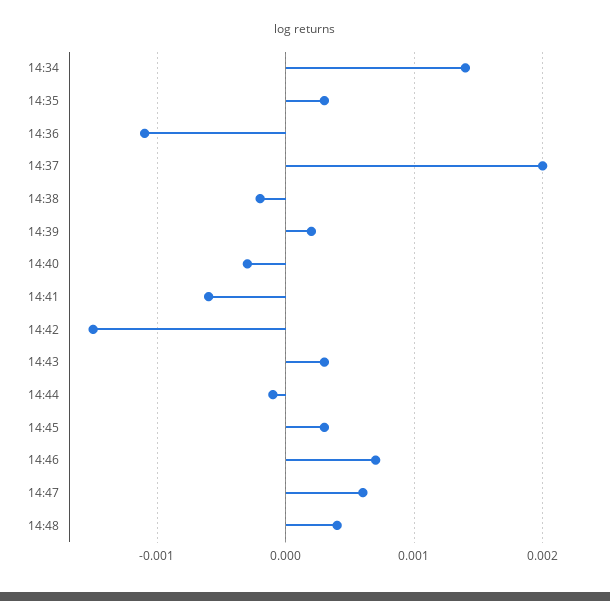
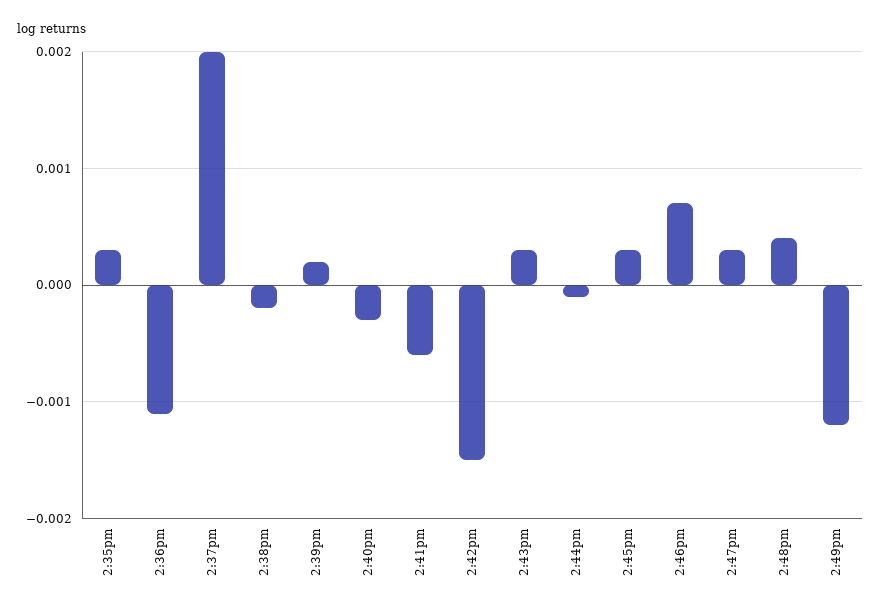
14:34: 0.0014 -> none
14:47: 0.0006 -> 0.0003
2:49pm: none -> -0.0012

